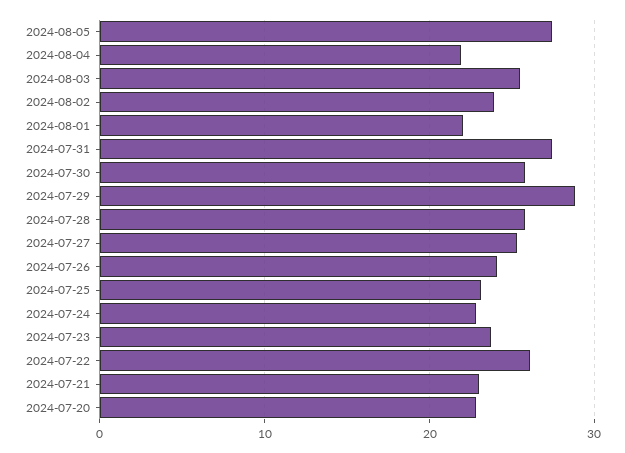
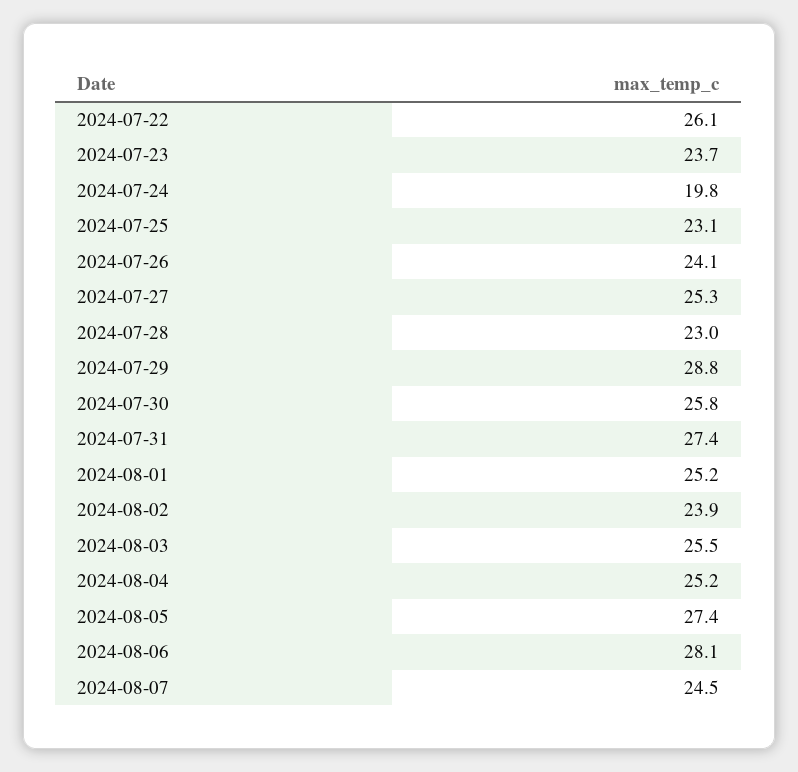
2024-08-04: 22 -> 25.2
2024-08-01: 22 -> 25.2
2024-07-28: 26 -> 23
2024-07-24: 23 -> 19.8
2024-07-21: 23 -> none
2024-07-20: 23 -> none
2024-08-06: none -> 28.1
2024-08-07: none -> 24.5

